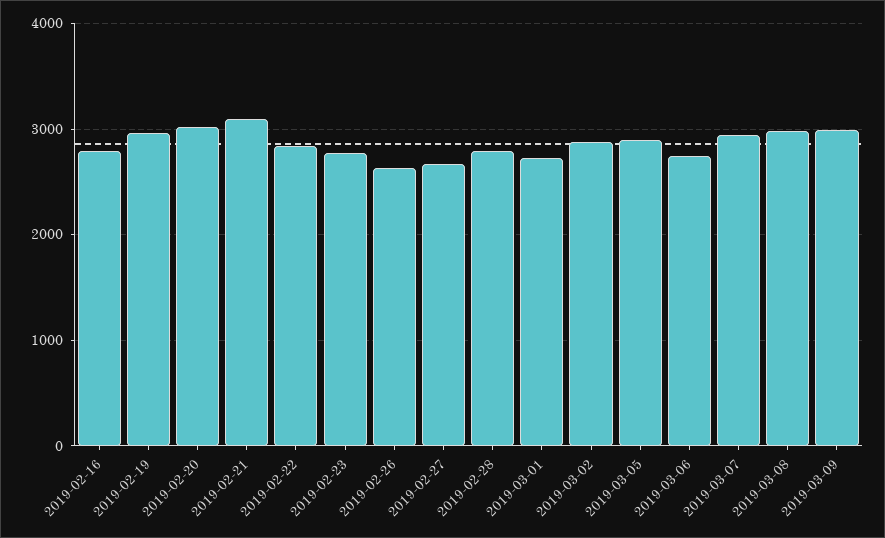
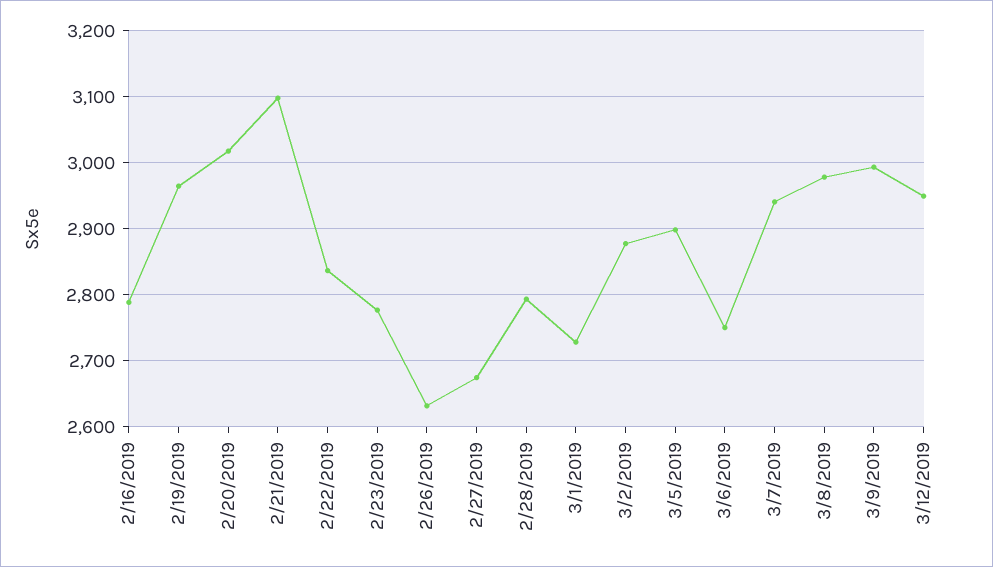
3/12/2019: none -> 2950

